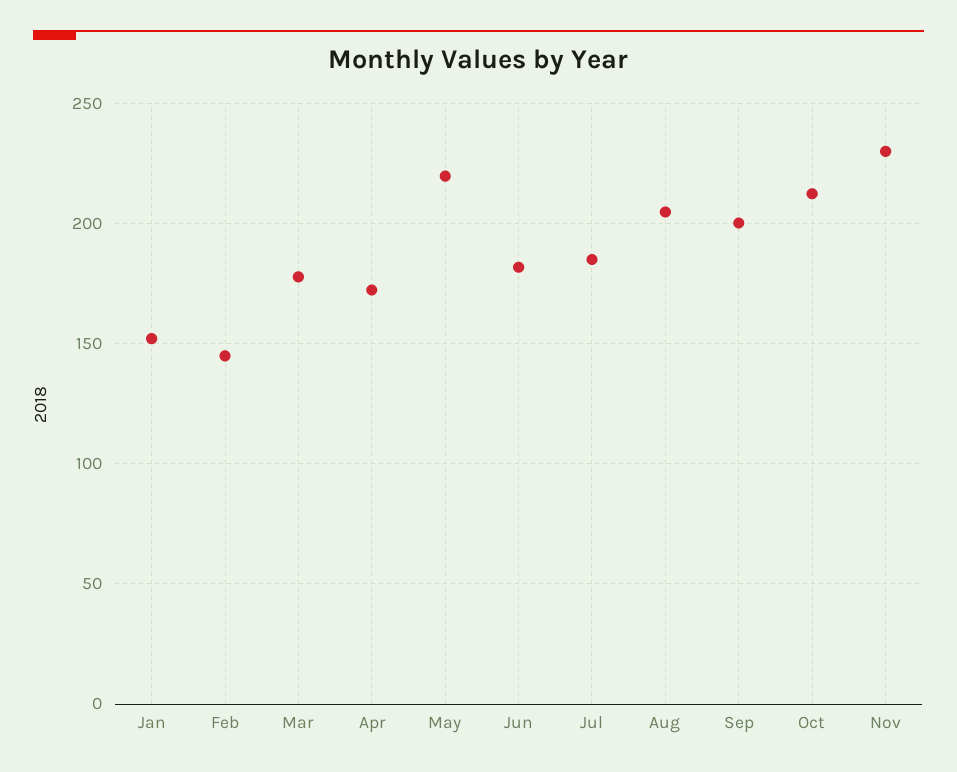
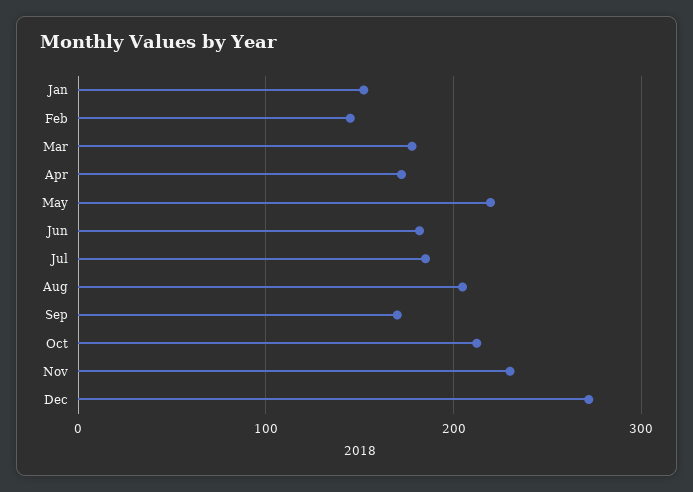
Sep: 200 -> 170
Dec: none -> 270

